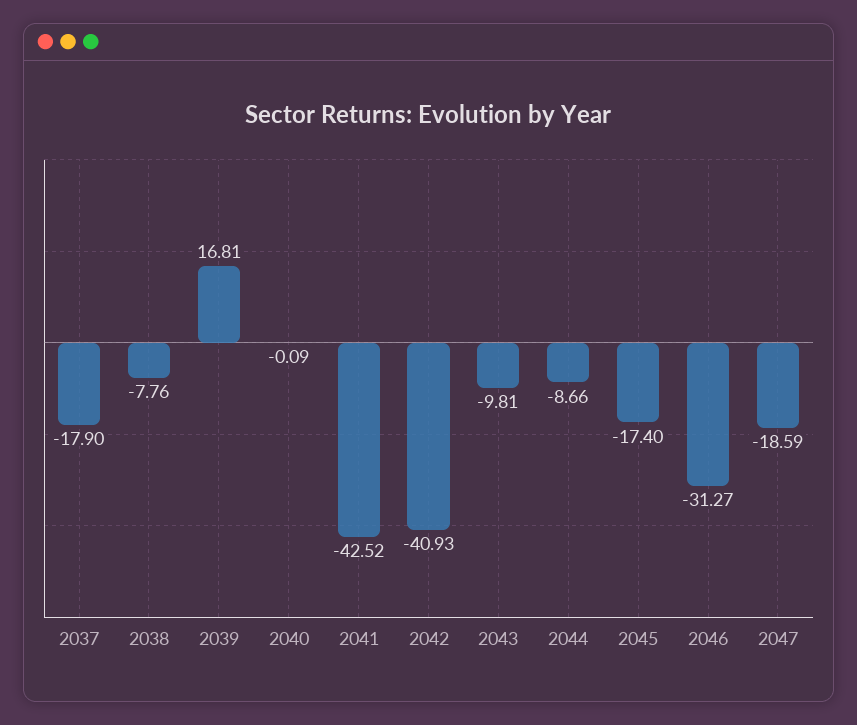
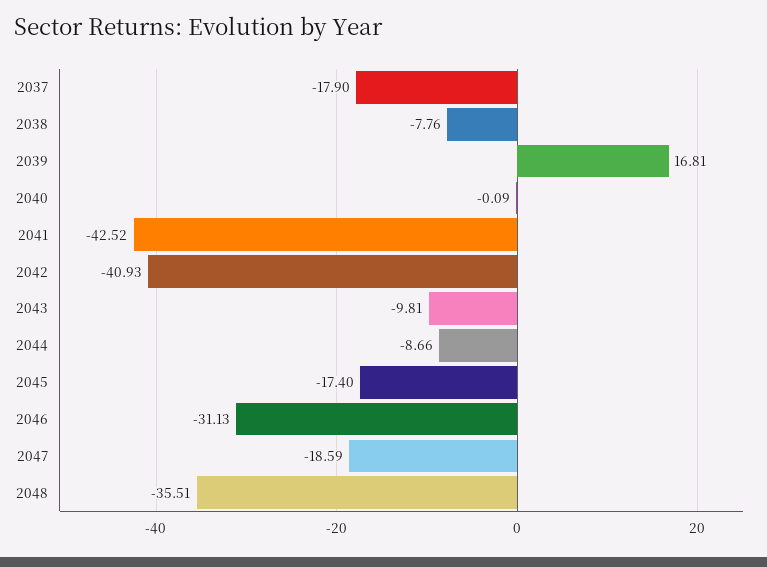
2046: -31.27 -> -31.13
2048: none -> -35.51

